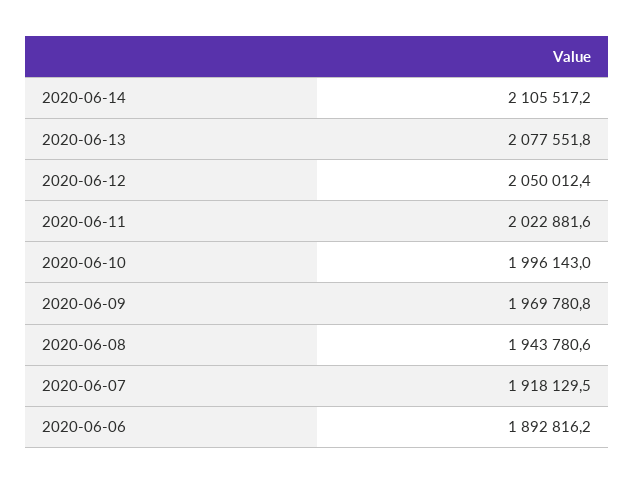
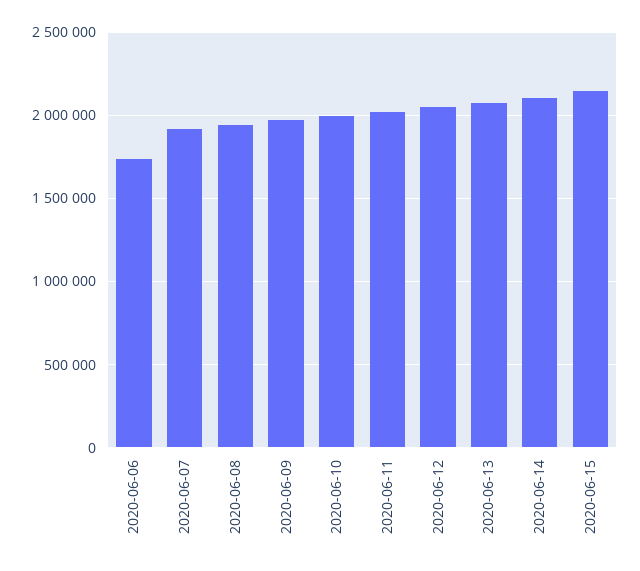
2020-06-06: 1892816.2 -> 1750000
2020-06-15: none -> 2150000

